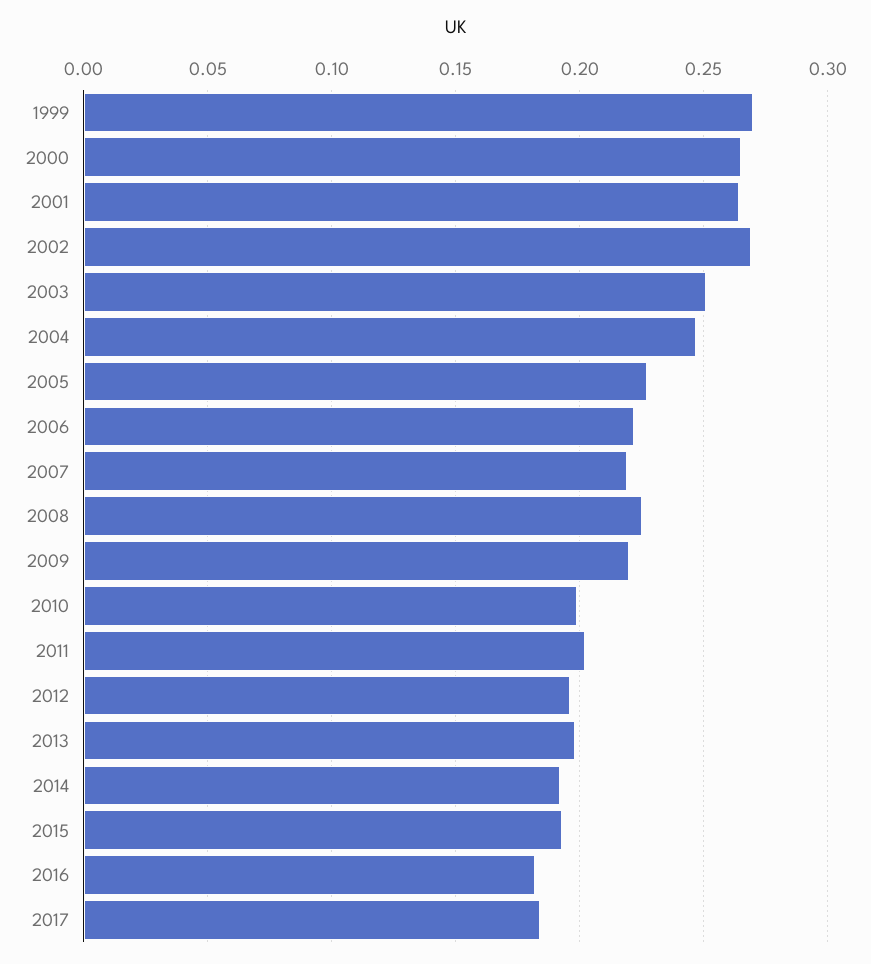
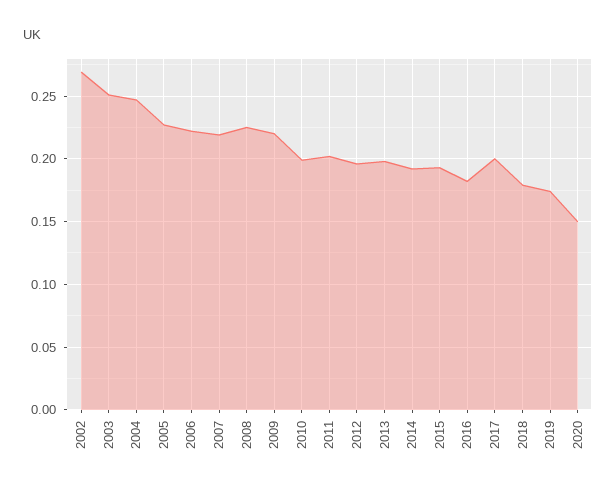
1999: 0.27 -> none
2000: 0.265 -> none
2001: 0.265 -> none
2017: 0.185 -> 0.2
2018: none -> 0.18
2019: none -> 0.175
2020: none -> 0.15

